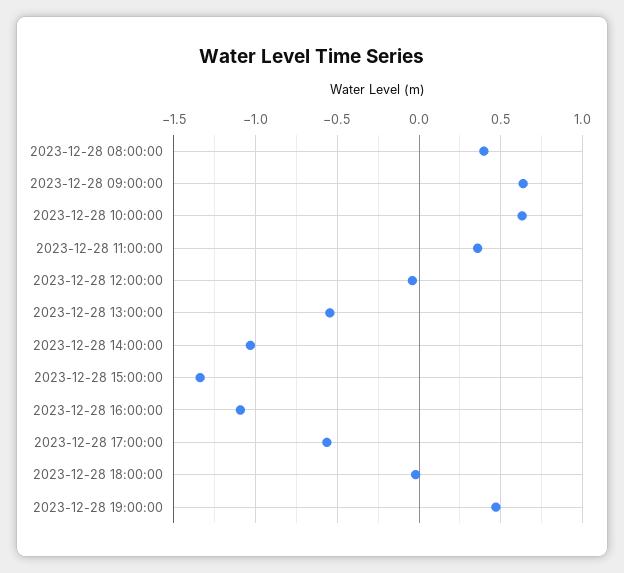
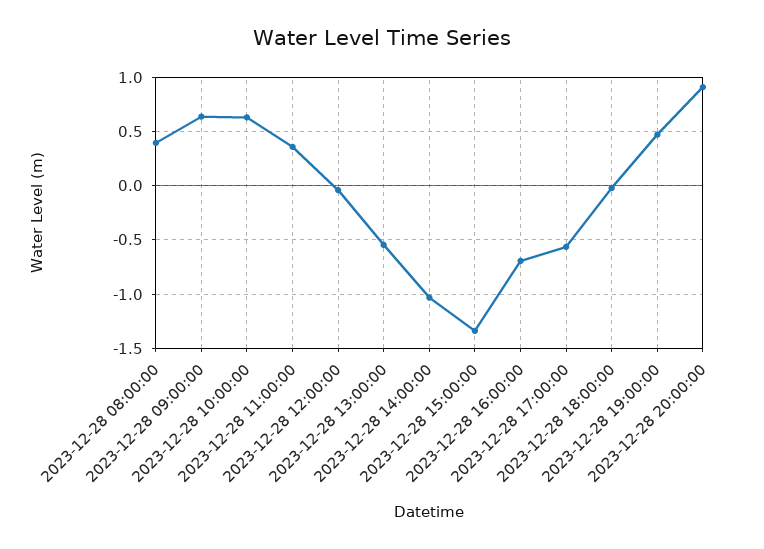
2023-12-28 16:00:00: -1.1 -> -0.7
2023-12-28 20:00:00: none -> 0.9

